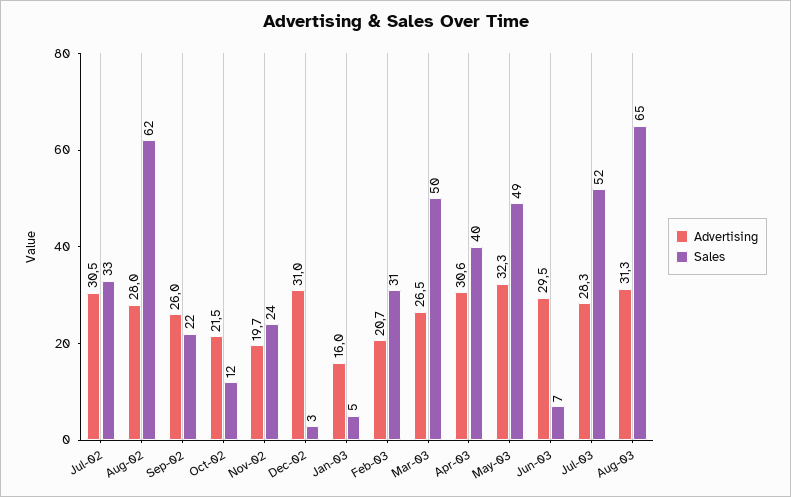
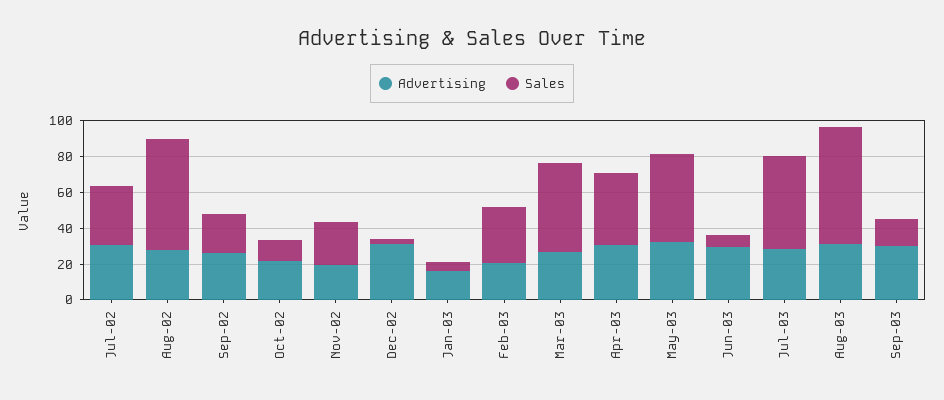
Advertising, Sep-03: none -> 30
Sales, Sep-03: none -> 15

